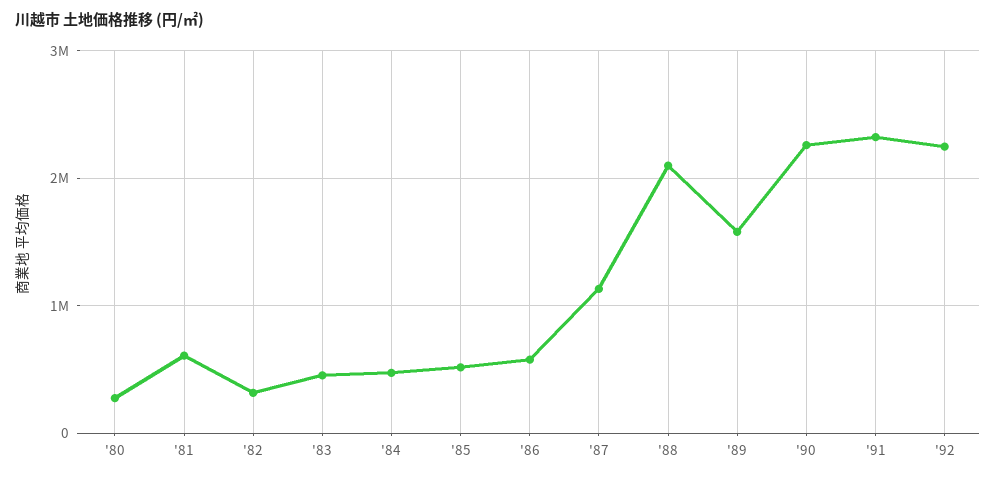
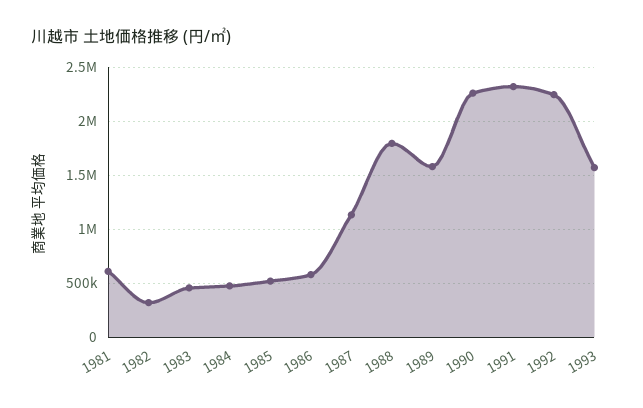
'80: 300000 -> none
'88: 2100000 -> 1800000
1993: none -> 1600000

